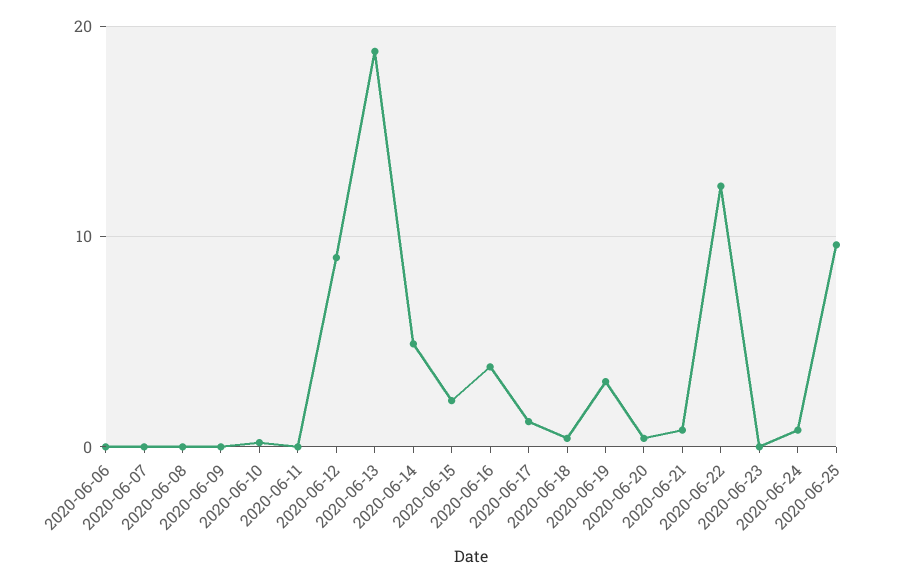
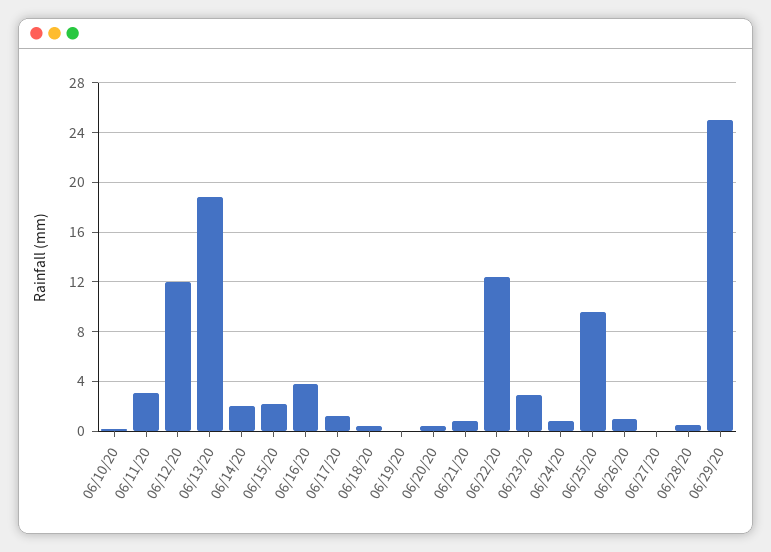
2020-06-06: 0 -> none
2020-06-07: 0 -> none
2020-06-08: 0 -> none
2020-06-09: 0 -> none
2020-06-11: 0 -> 3
2020-06-12: 9 -> 12
2020-06-14: 5 -> 2
2020-06-19: 3 -> 0
2020-06-23: 0 -> 3
06/26/20: none -> 1
06/27/20: none -> 0
06/28/20: none -> 0.5
06/29/20: none -> 25

